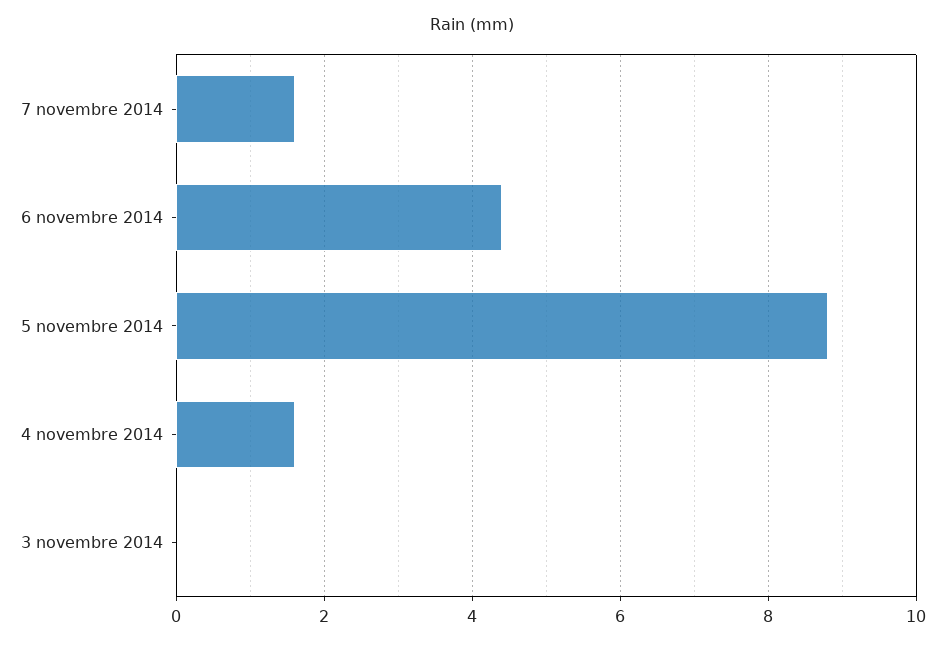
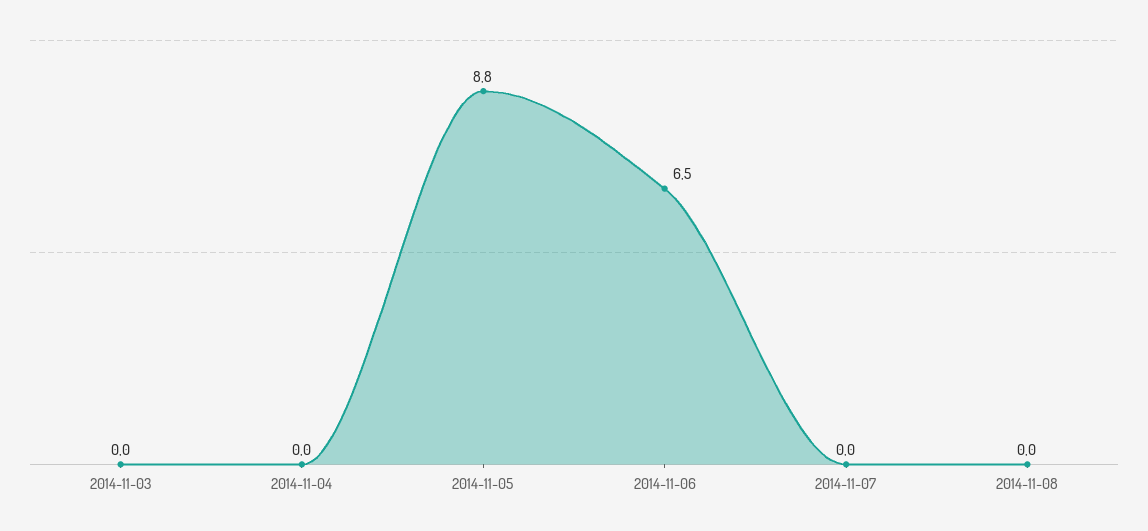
7 novembre 2014: 1.5 -> 0
6 novembre 2014: 4.5 -> 6.5
4 novembre 2014: 1.5 -> 0
2014-11-08: none -> 0

